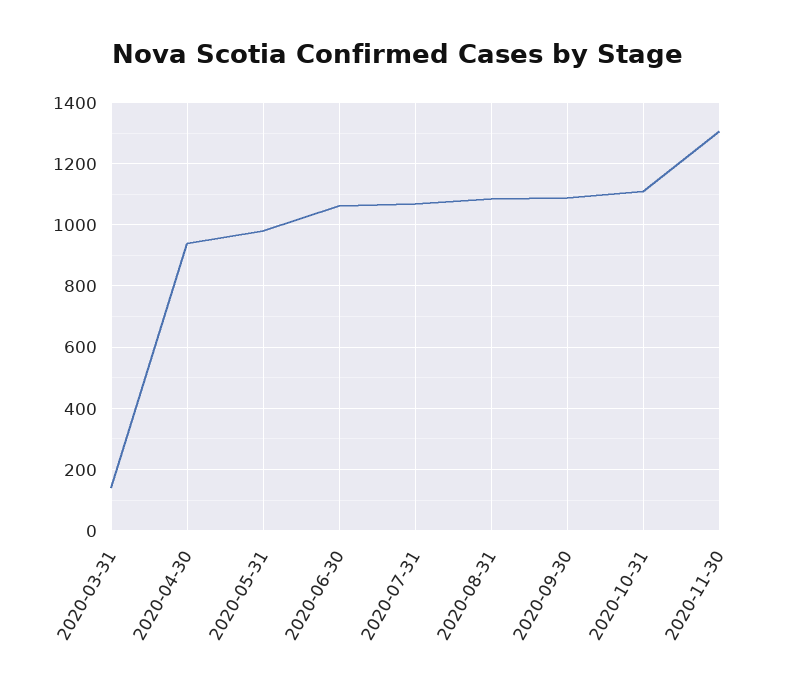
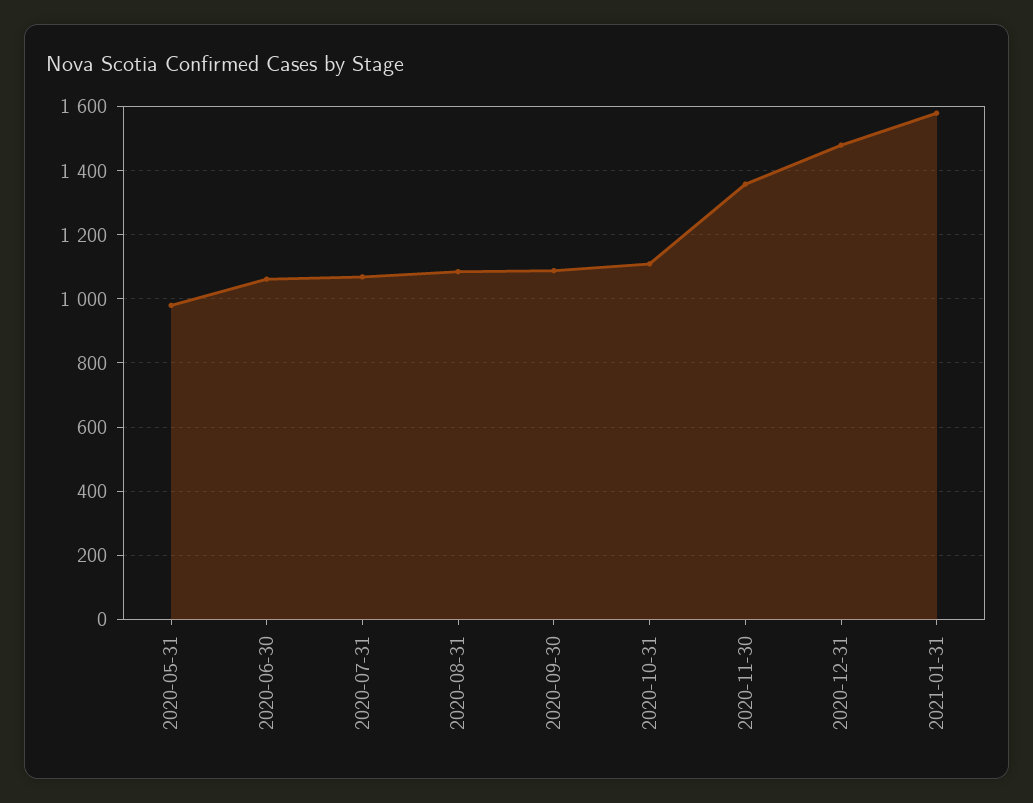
2020-03-31: 140 -> none
2020-04-30: 940 -> none
2020-11-30: 1300 -> 1360
2020-12-31: none -> 1480
2021-01-31: none -> 1580

